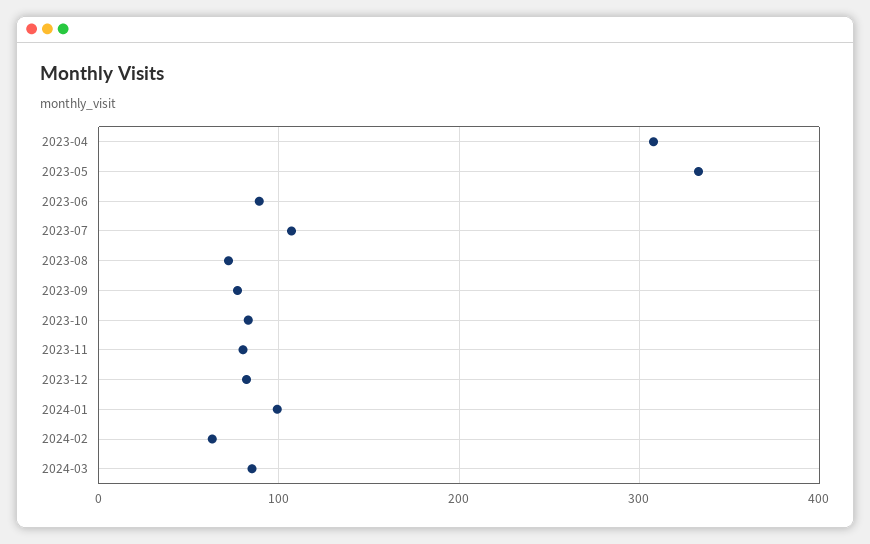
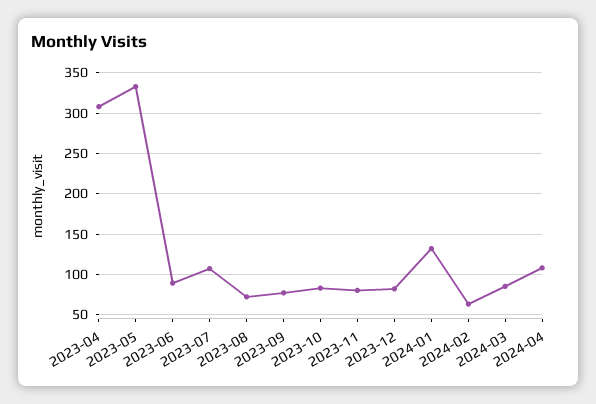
2024-01: 100 -> 130
2024-04: none -> 110

